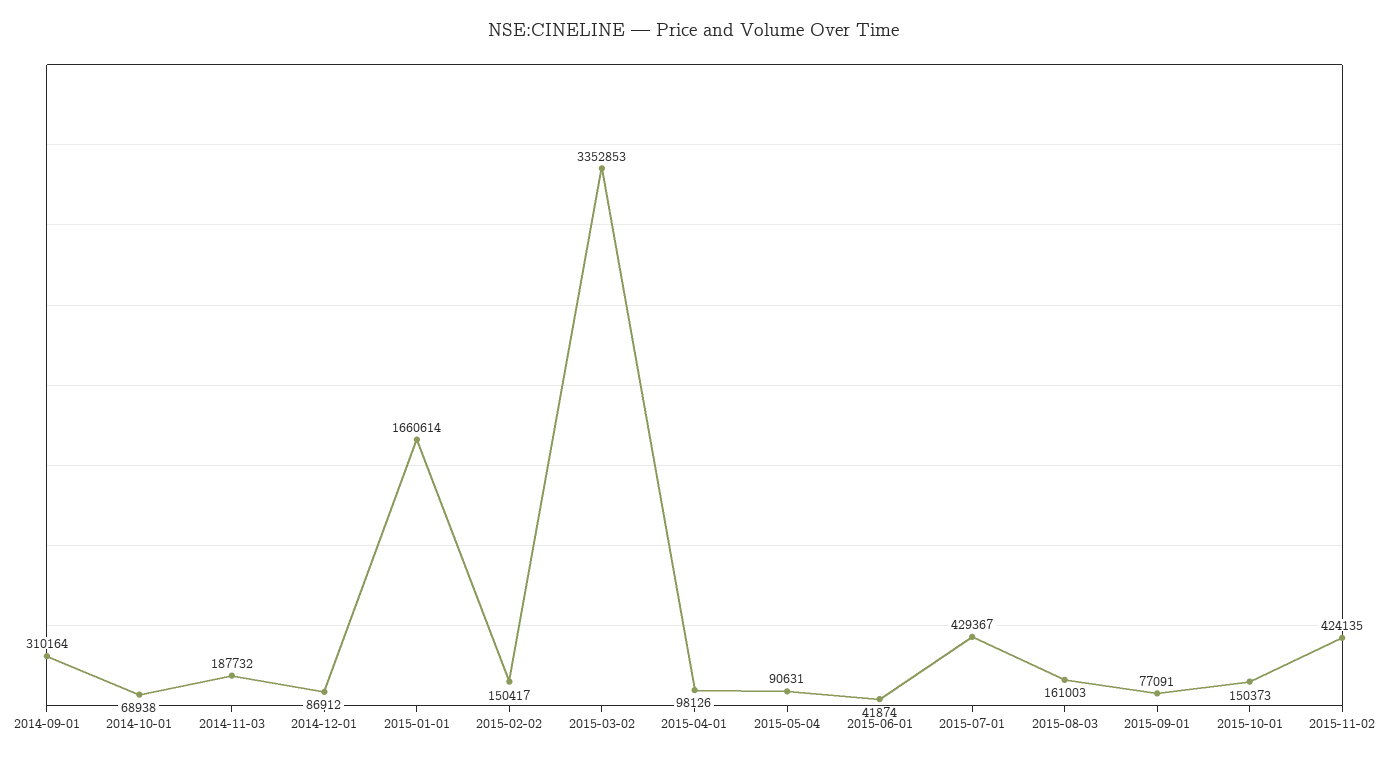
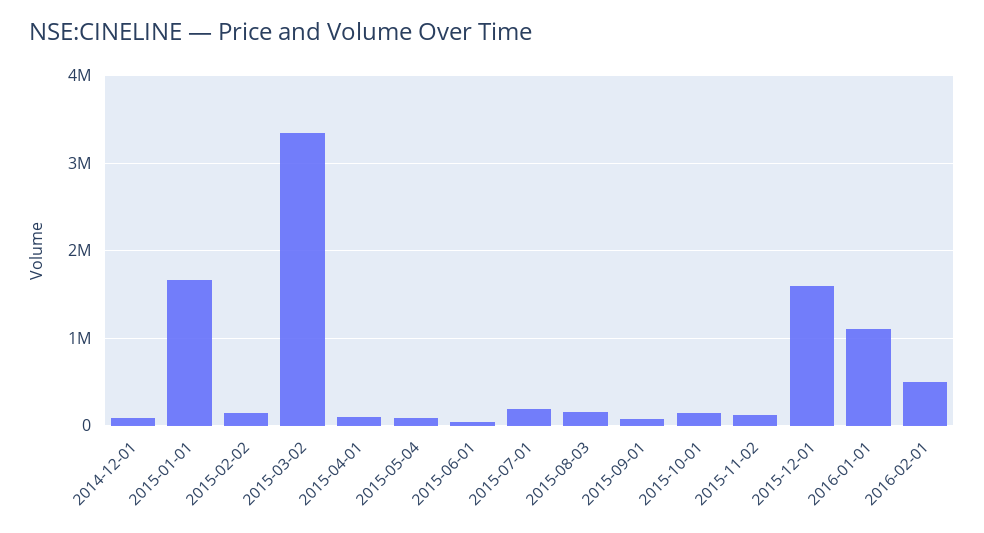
2014-09-01: 310164 -> none
2014-10-01: 68938 -> none
2014-11-03: 187732 -> none
2015-07-01: 429367 -> 200000
2015-11-02: 424135 -> 100000
2015-12-01: none -> 1600000
2016-01-01: none -> 1100000
2016-02-01: none -> 500000

